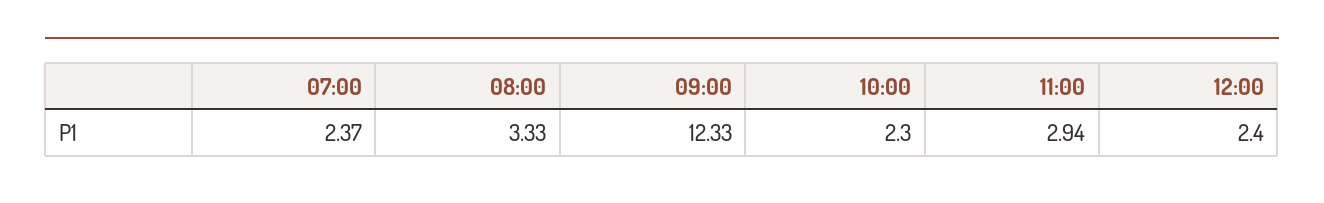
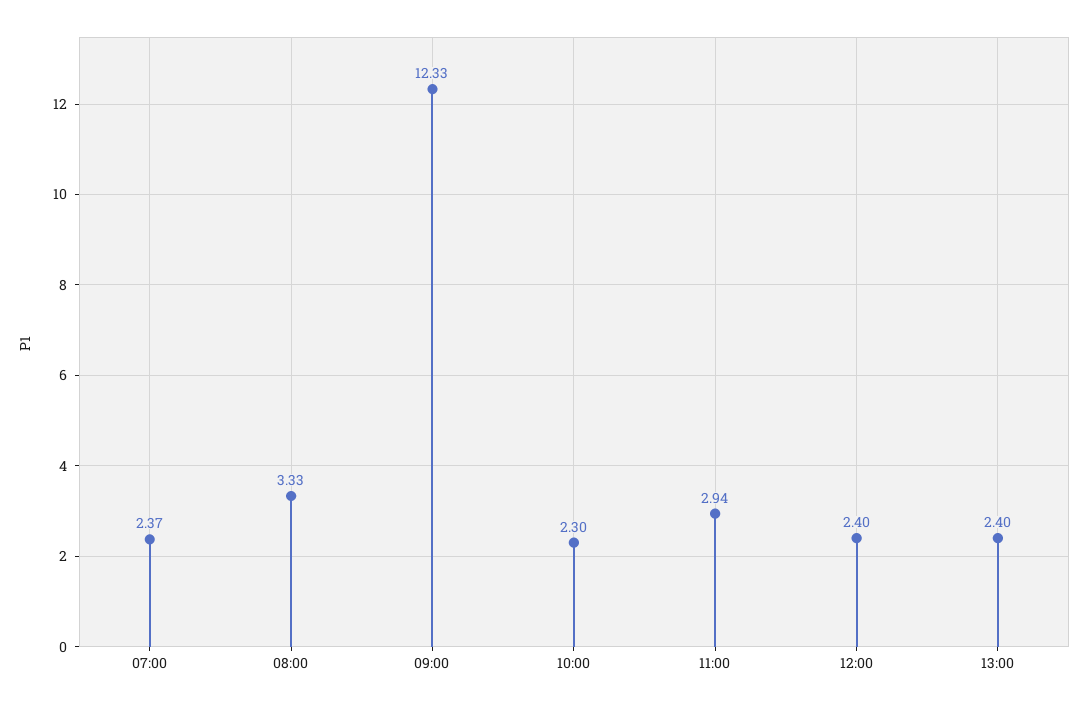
13:00: none -> 2.4

